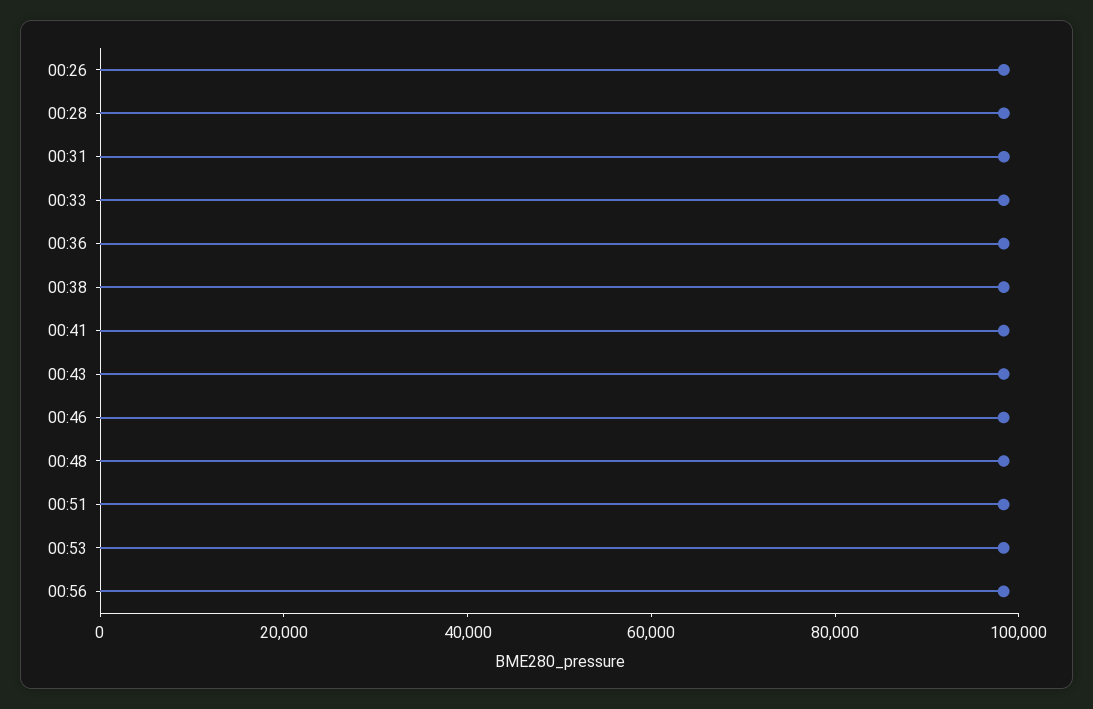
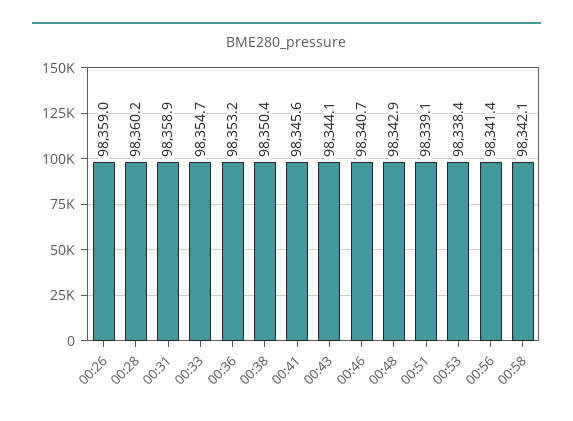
00:58: none -> 98342.1

